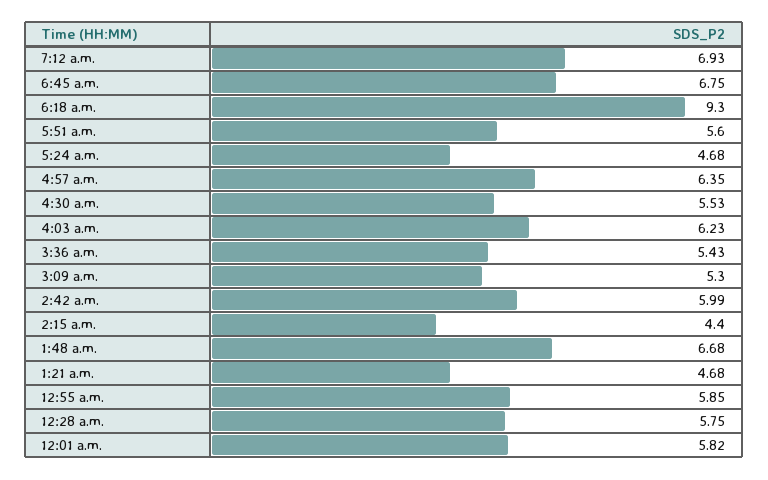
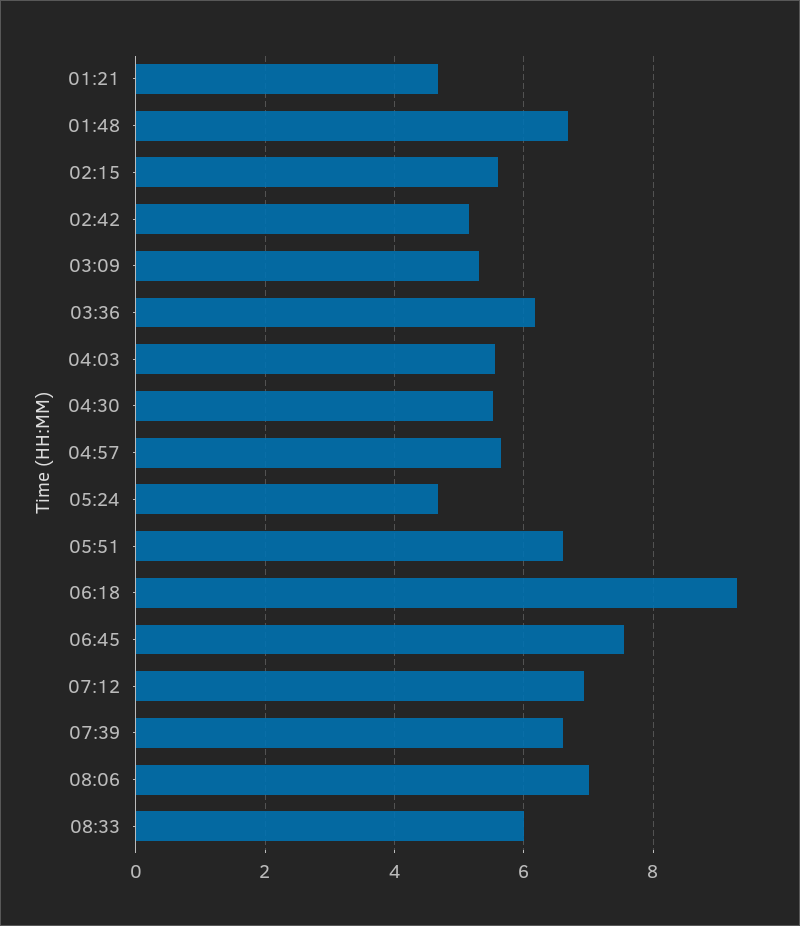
6:45 a.m.: 6.75 -> 7.6
5:51 a.m.: 5.6 -> 6.6
4:57 a.m.: 6.35 -> 5.6
4:03 a.m.: 6.23 -> 5.6
3:36 a.m.: 5.43 -> 6.2
2:42 a.m.: 5.99 -> 5.2
2:15 a.m.: 4.4 -> 5.6
12:55 a.m.: 5.85 -> none
12:28 a.m.: 5.75 -> none
12:01 a.m.: 5.82 -> none
07:39: none -> 6.6
08:06: none -> 7
08:33: none -> 6

